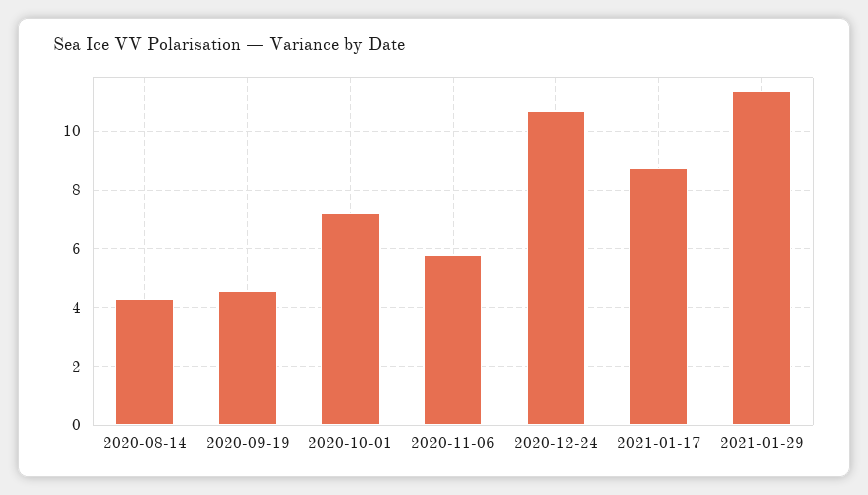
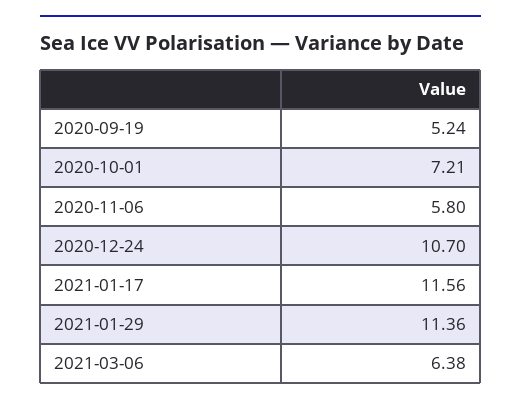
2020-08-14: 4.25 -> none
2020-09-19: 4.5 -> 5.24
2021-01-17: 8.75 -> 11.56
2021-03-06: none -> 6.38

